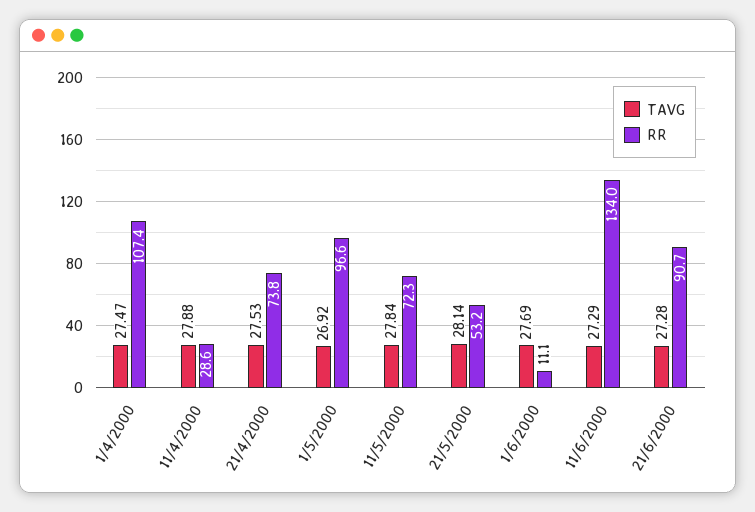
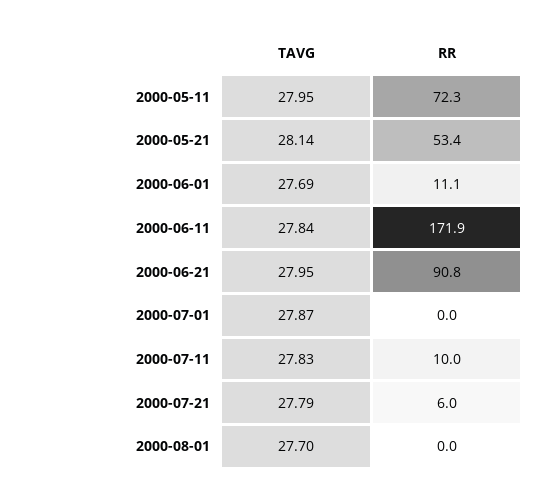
TAVG, 1/4/2000: 27.47 -> none
RR, 1/4/2000: 107.4 -> none
TAVG, 11/4/2000: 27.88 -> none
RR, 11/4/2000: 28.6 -> none
TAVG, 21/4/2000: 27.53 -> none
RR, 21/4/2000: 73.8 -> none
TAVG, 1/5/2000: 26.92 -> none
RR, 1/5/2000: 96.6 -> none
TAVG, 11/5/2000: 27.84 -> 27.95
RR, 21/5/2000: 53.2 -> 53.4
TAVG, 11/6/2000: 27.29 -> 27.84
RR, 11/6/2000: 134 -> 171.9
TAVG, 21/6/2000: 27.28 -> 27.95
RR, 21/6/2000: 90.7 -> 90.8
TAVG, 2000-07-01: none -> 27.87
RR, 2000-07-01: none -> 0
TAVG, 2000-07-11: none -> 27.83
RR, 2000-07-11: none -> 10
TAVG, 2000-07-21: none -> 27.79
RR, 2000-07-21: none -> 6
TAVG, 2000-08-01: none -> 27.7
RR, 2000-08-01: none -> 0

